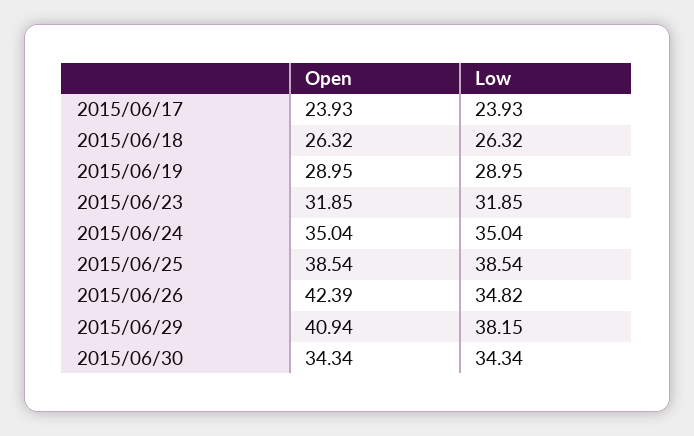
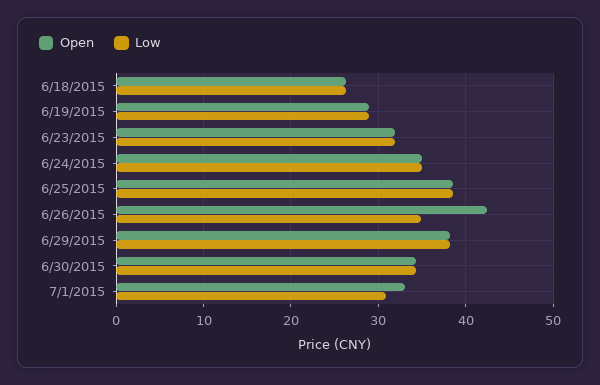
Open, 2015/06/17: 23.93 -> none
Low, 2015/06/17: 23.93 -> none
Open, 2015/06/29: 40.94 -> 38
Open, 7/1/2015: none -> 33
Low, 7/1/2015: none -> 31

